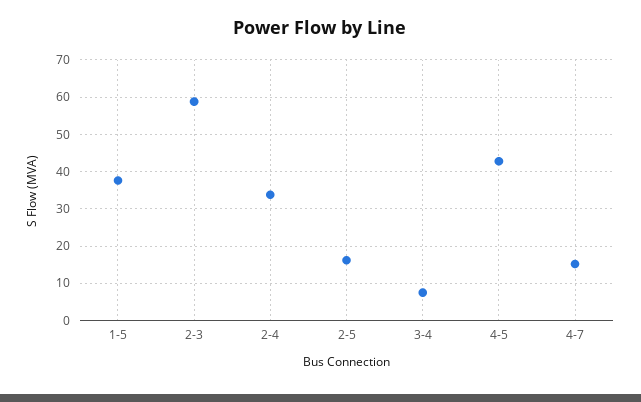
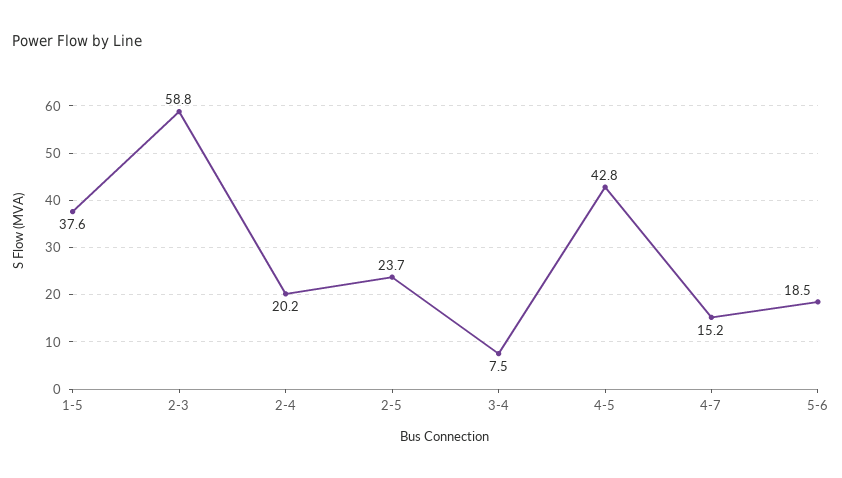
2-4: 34 -> 20.2
2-5: 16 -> 23.7
5-6: none -> 18.5

